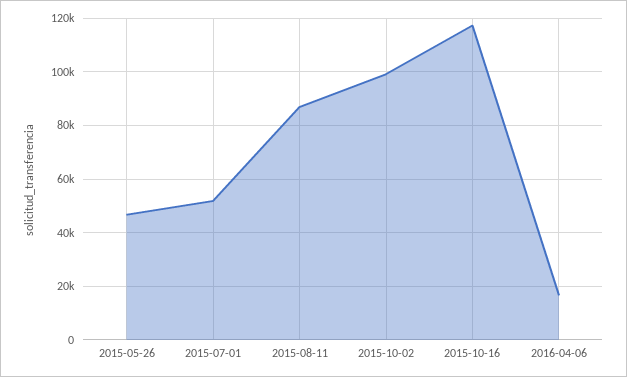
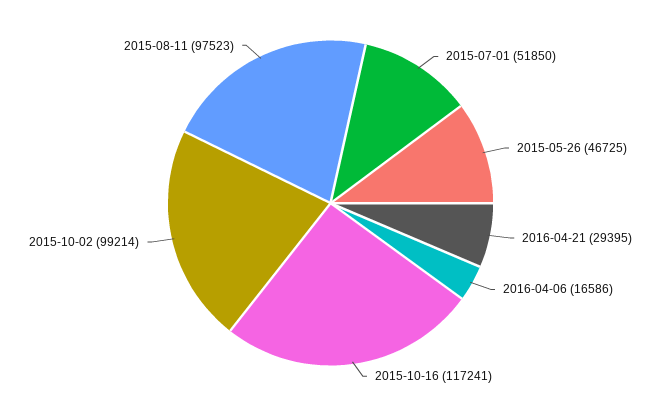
2015-08-11: 87500 -> 97523
2016-04-21: none -> 29395

